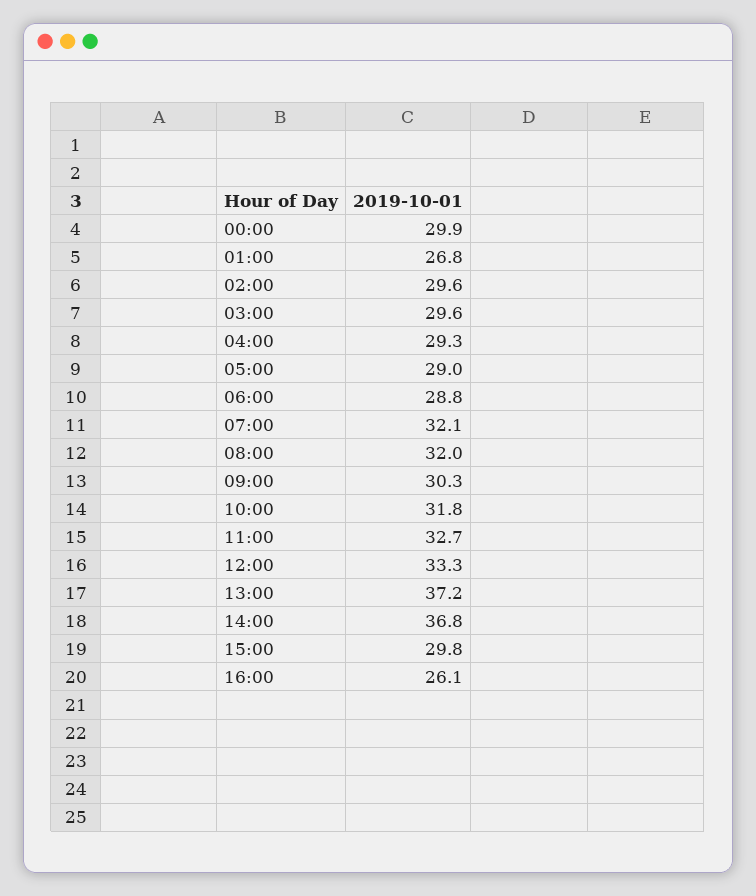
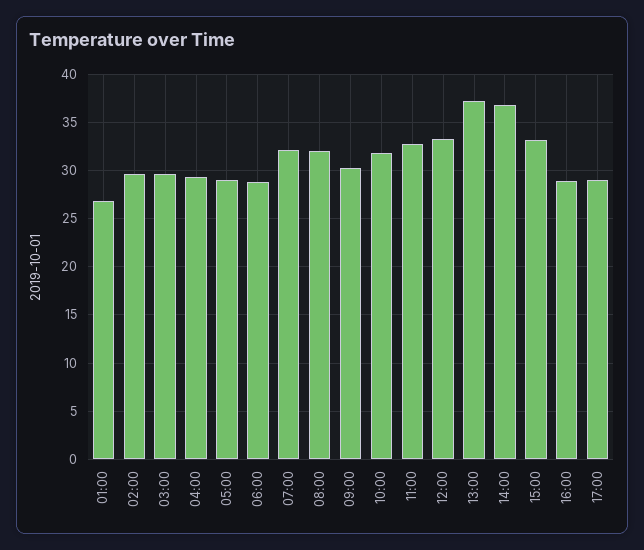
00:00: 29.9 -> none
15:00: 29.8 -> 33
16:00: 26.1 -> 29
17:00: none -> 29

